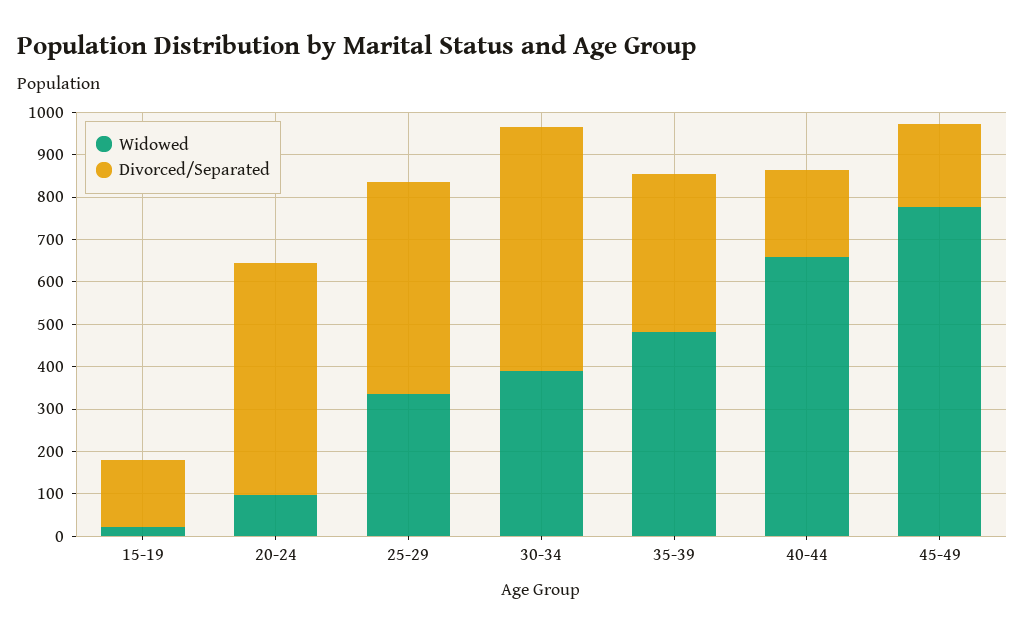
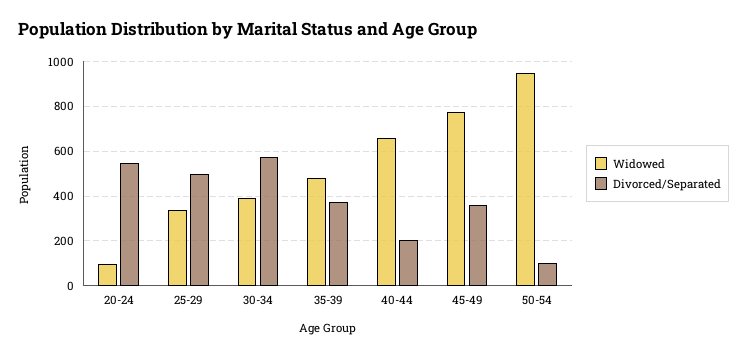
Widowed, 15-19: 20 -> none
Divorced/Separated, 15-19: 160 -> none
Divorced/Separated, 45-49: 200 -> 350
Widowed, 50-54: none -> 950
Divorced/Separated, 50-54: none -> 100

